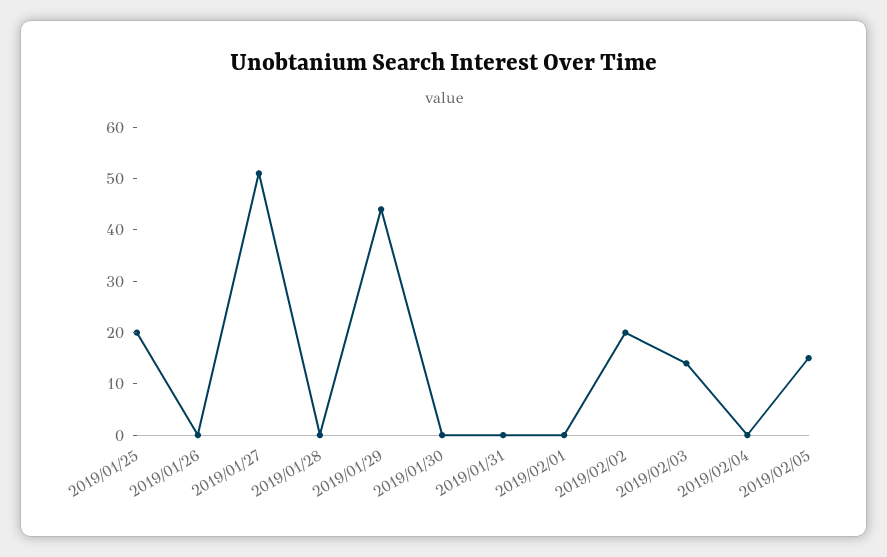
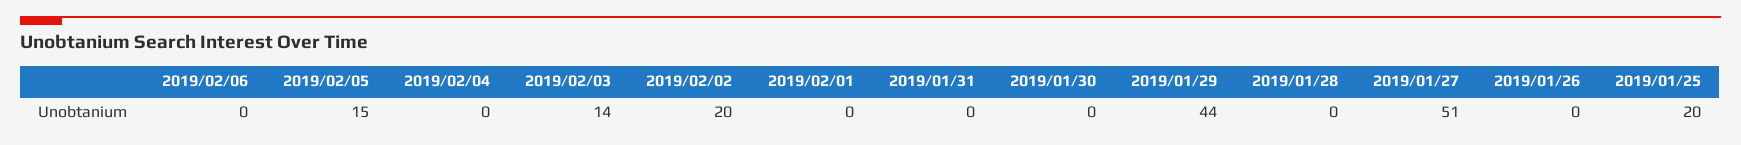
2019/02/06: none -> 0

